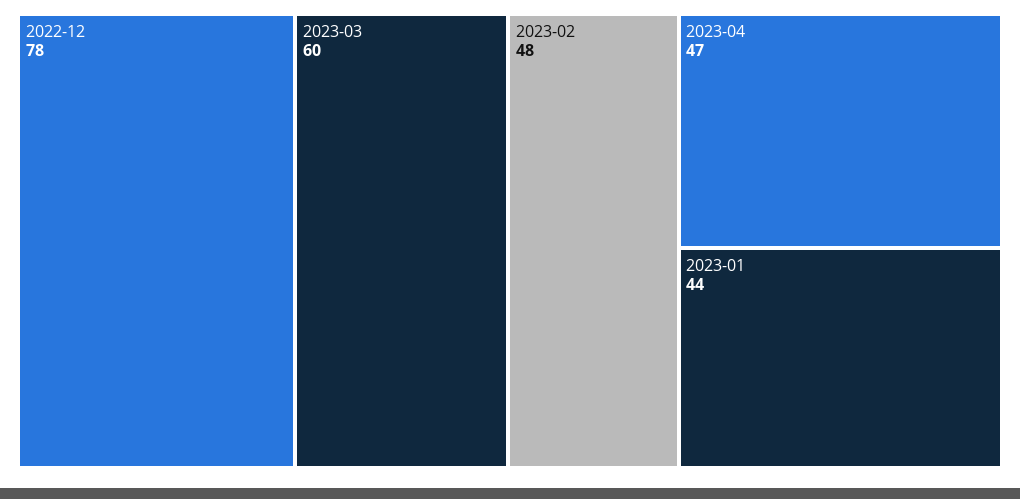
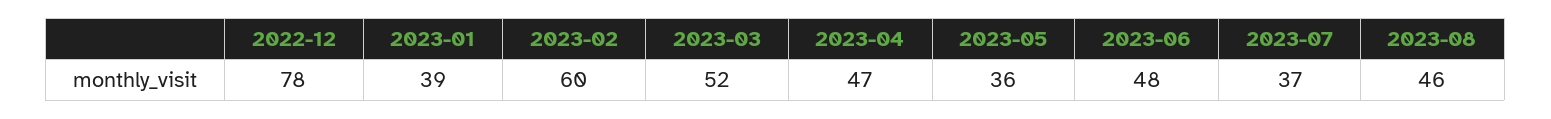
2023-03: 60 -> 52
2023-02: 48 -> 60
2023-01: 44 -> 39
2023-05: none -> 36
2023-06: none -> 48
2023-07: none -> 37
2023-08: none -> 46

